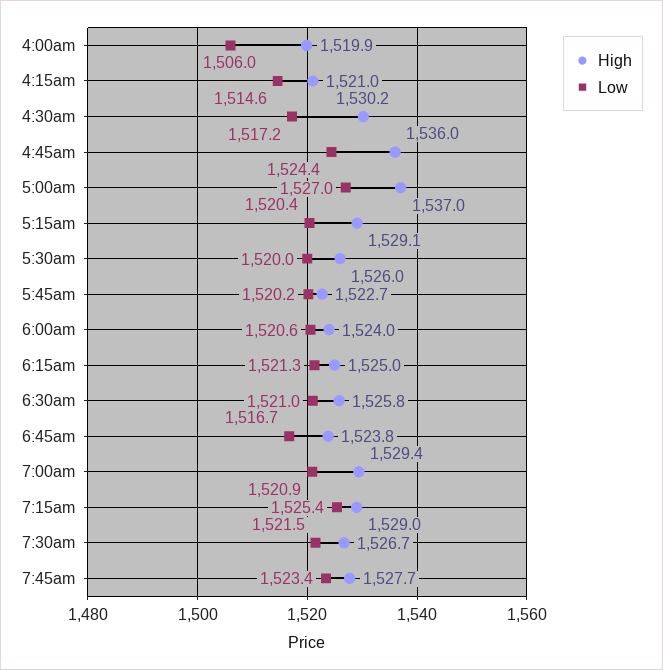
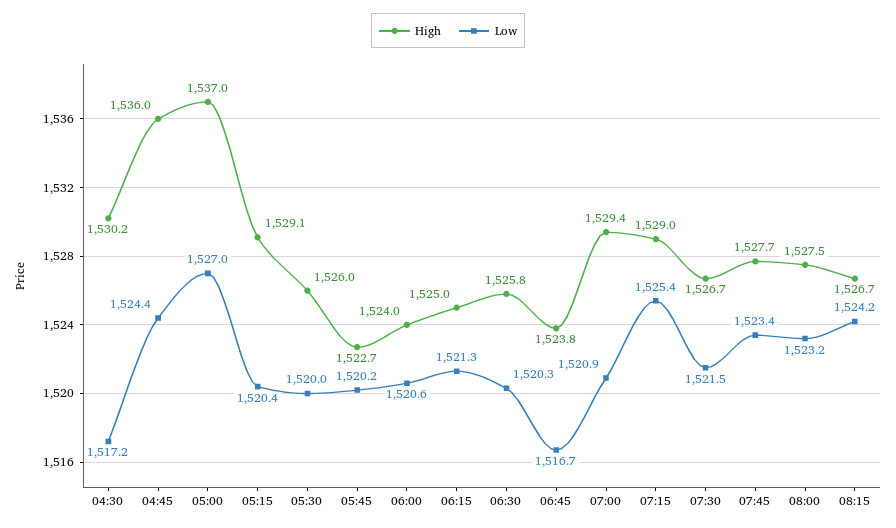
High, 4:00am: 1519.9 -> none
Low, 4:00am: 1506 -> none
High, 4:15am: 1521 -> none
Low, 4:15am: 1514.6 -> none
Low, 6:30am: 1521 -> 1520.3
High, 08:00: none -> 1527.5
Low, 08:00: none -> 1523.2
High, 08:15: none -> 1526.7
Low, 08:15: none -> 1524.2

